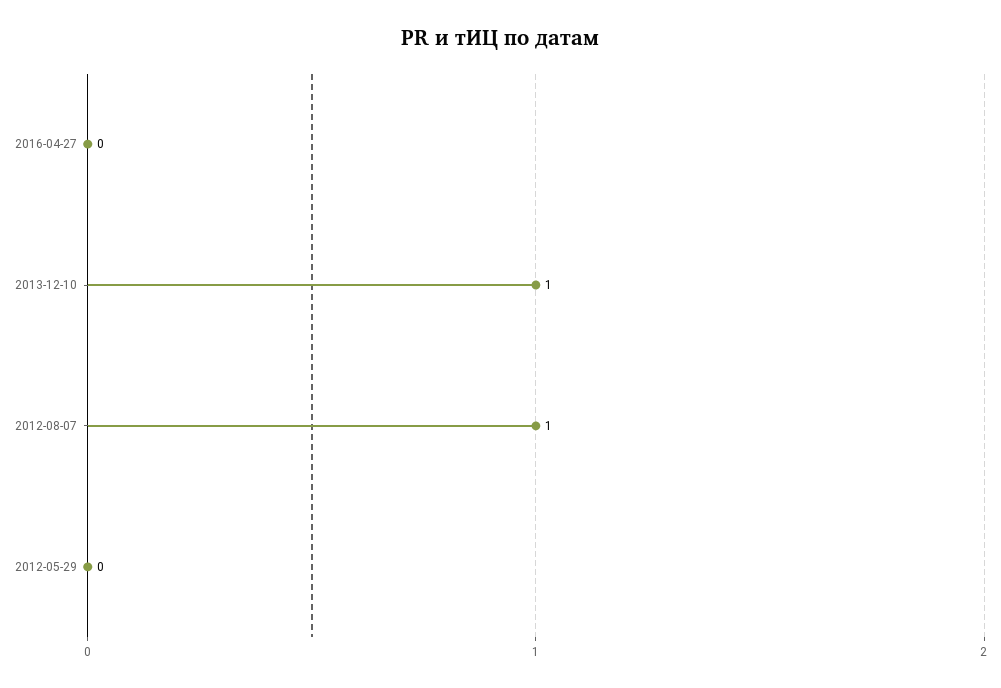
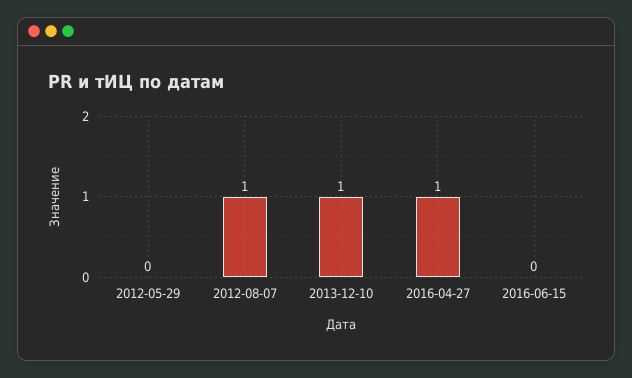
2016-04-27: 0 -> 1
2016-06-15: none -> 0

